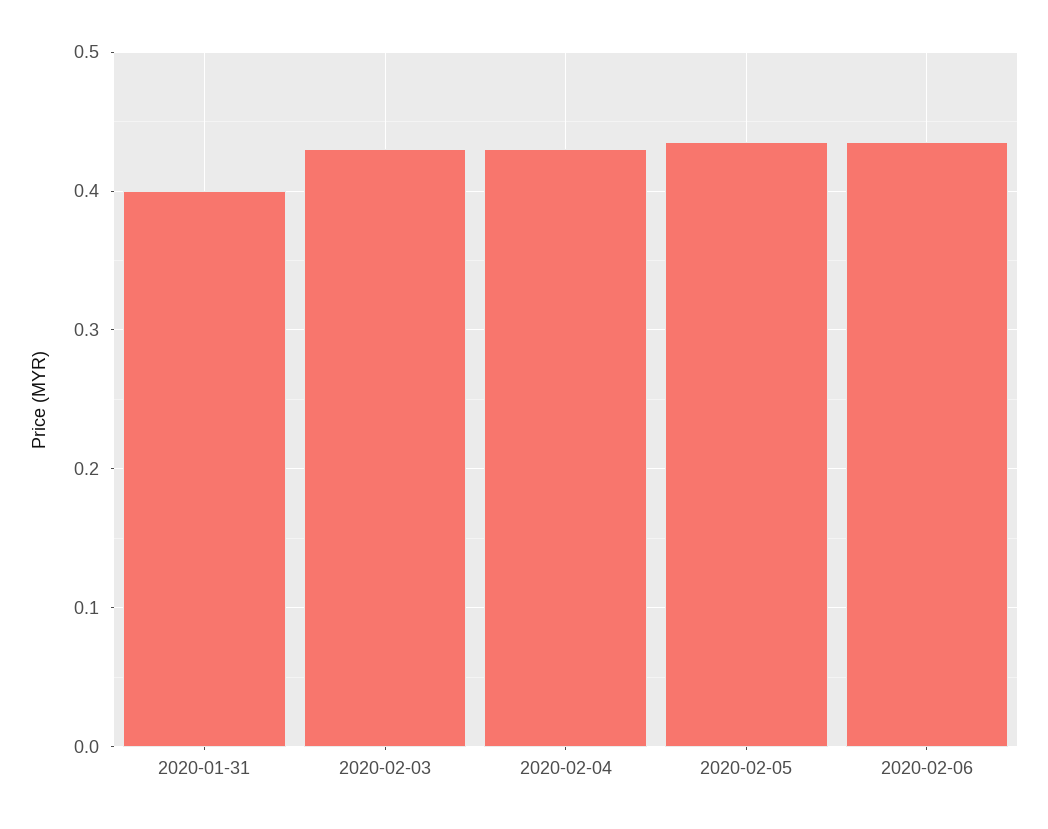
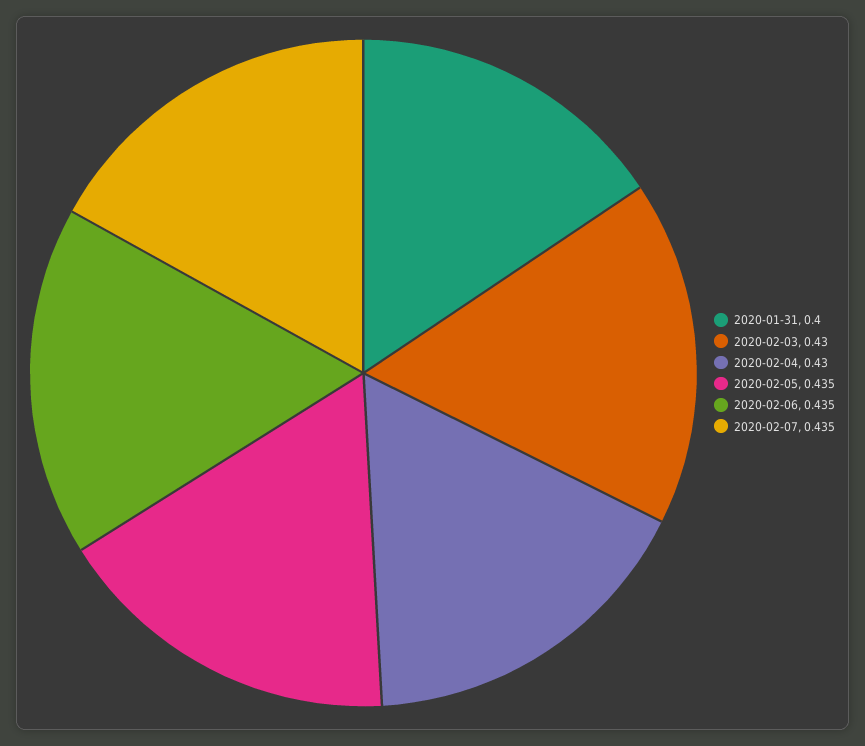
2020-02-07: none -> 0.435

